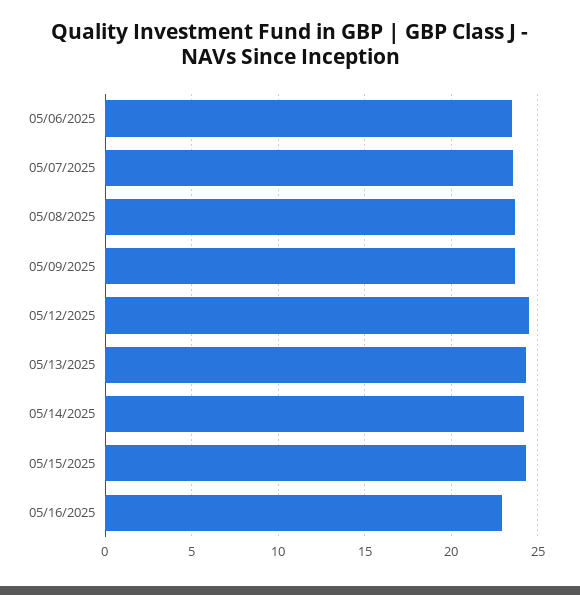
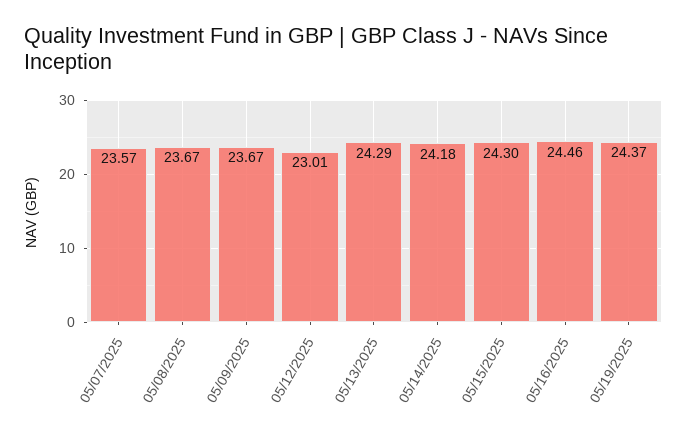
05/06/2025: 23.5 -> none
05/12/2025: 24.5 -> 23.01
05/16/2025: 23 -> 24.46
05/19/2025: none -> 24.37

